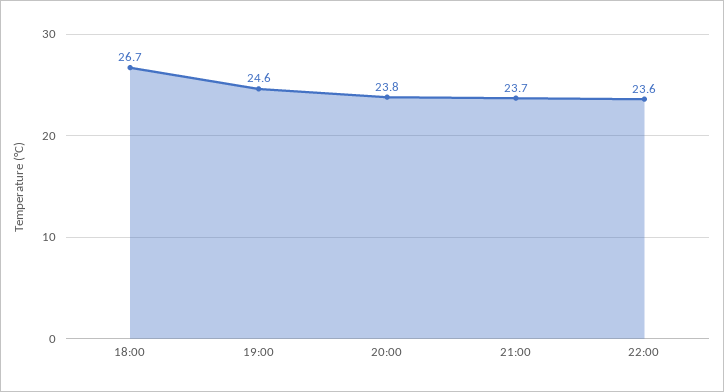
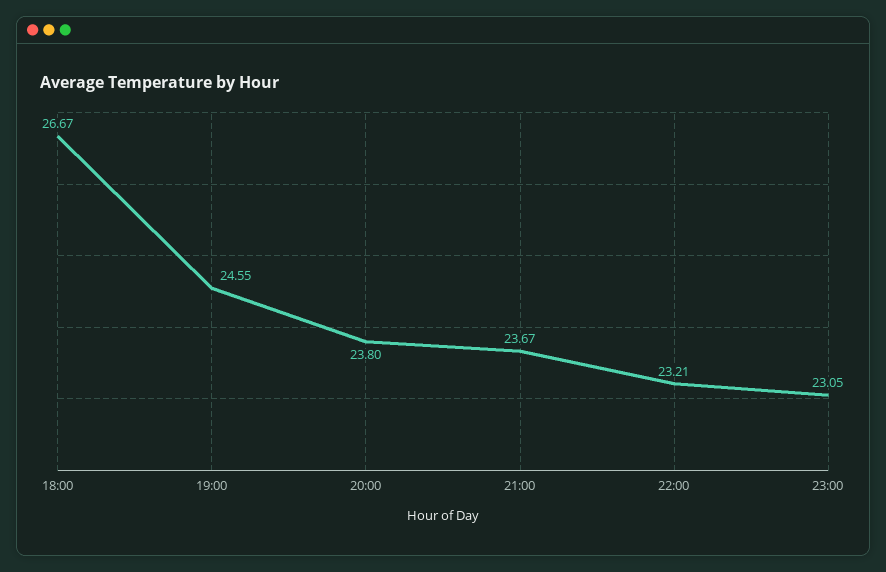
22:00: 23.6 -> 23.21
23:00: none -> 23.05

